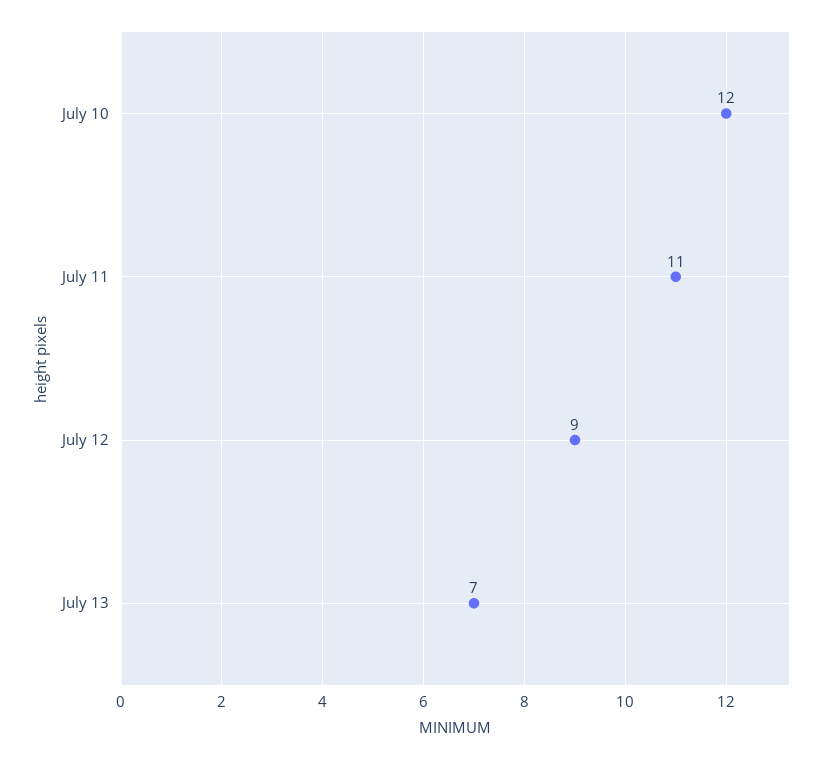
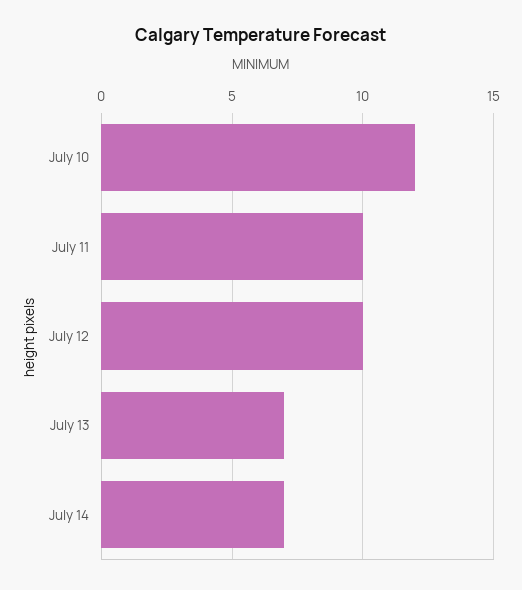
July 11: 11 -> 10
July 12: 9 -> 10
July 14: none -> 7

